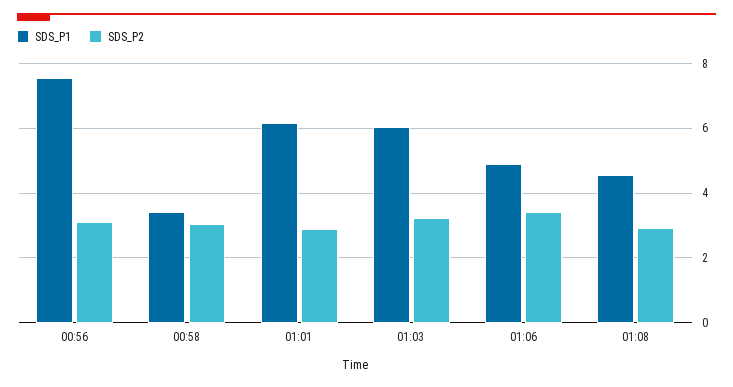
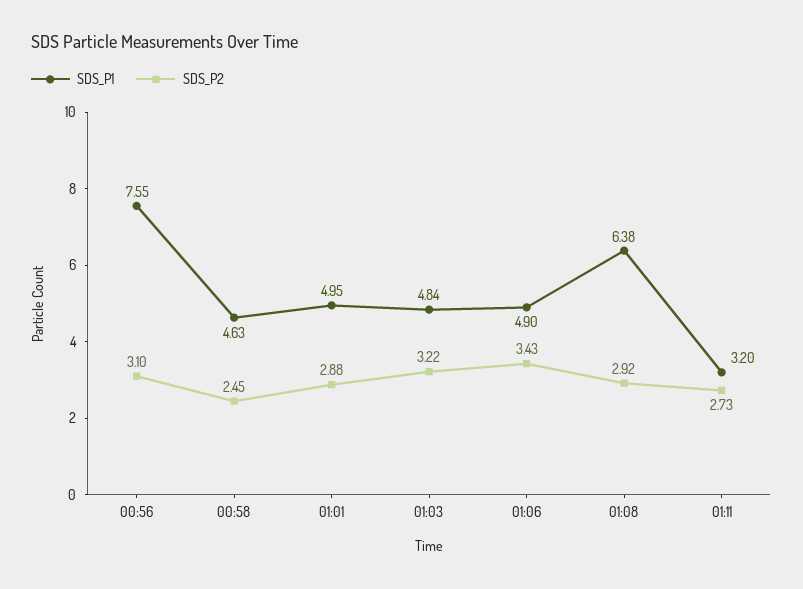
SDS_P1, 00:58: 3.4 -> 4.63
SDS_P2, 00:58: 3 -> 2.45
SDS_P1, 01:01: 6.2 -> 4.95
SDS_P1, 01:03: 6 -> 4.84
SDS_P1, 01:08: 4.6 -> 6.38
SDS_P1, 01:11: none -> 3.2
SDS_P2, 01:11: none -> 2.73

